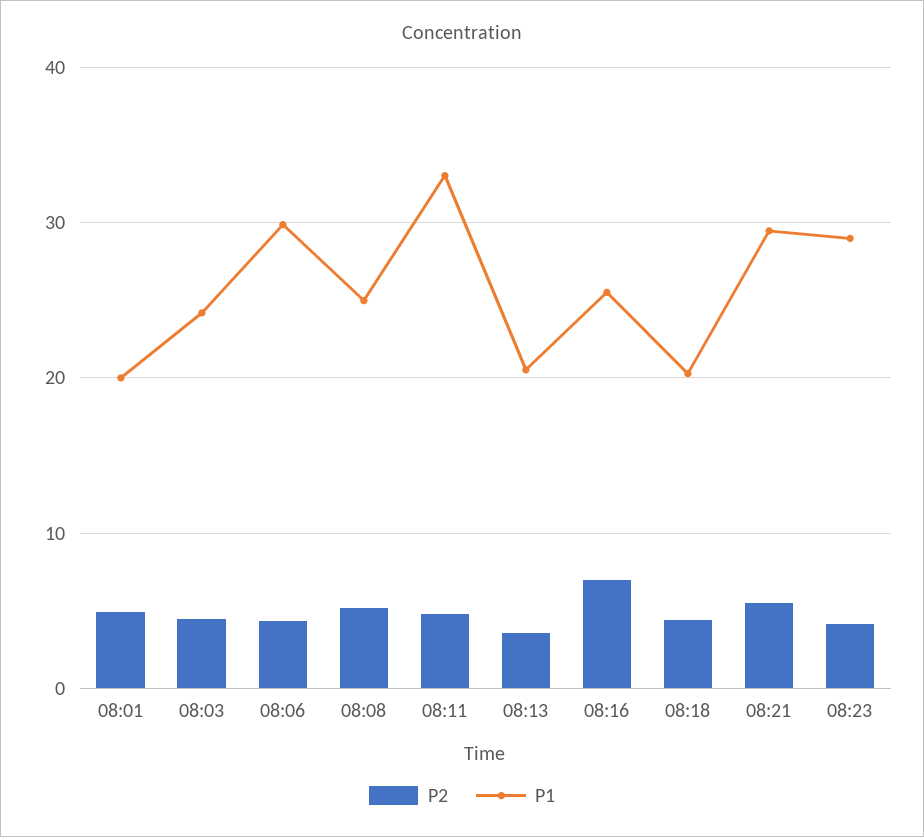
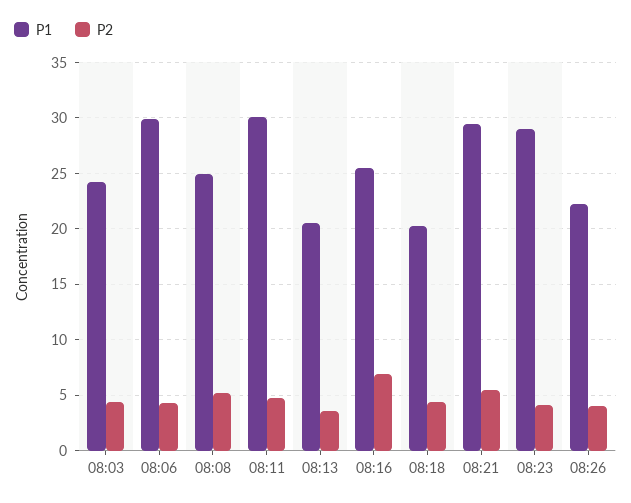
P2, 08:01: 5 -> none
P1, 08:01: 20 -> none
P1, 08:11: 33 -> 30
P1, 08:26: none -> 22
P2, 08:26: none -> 4

